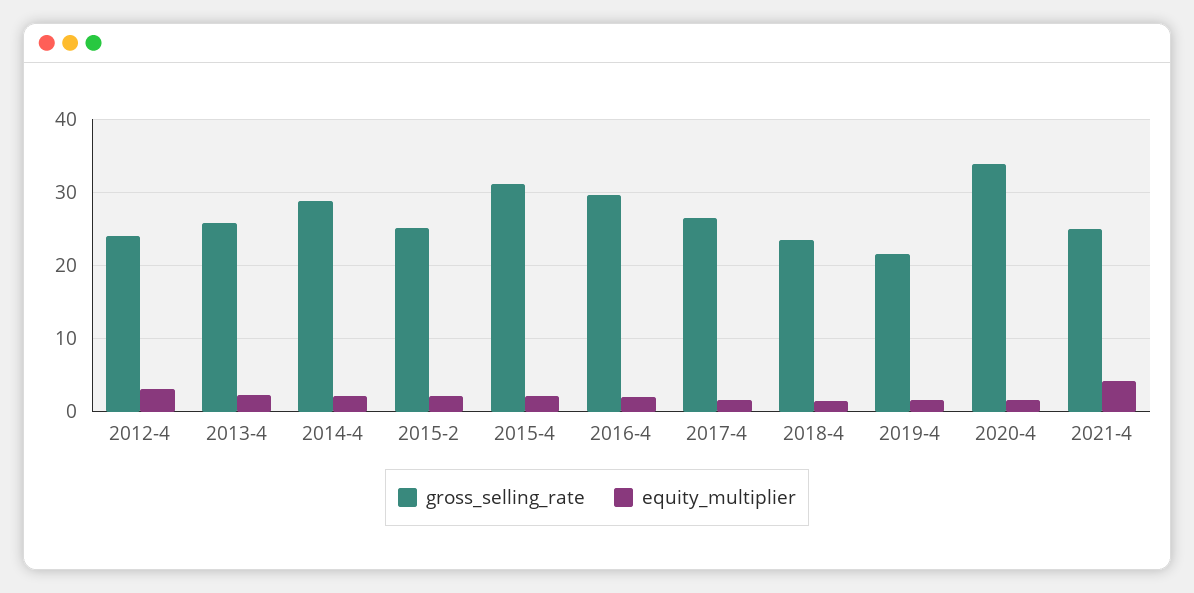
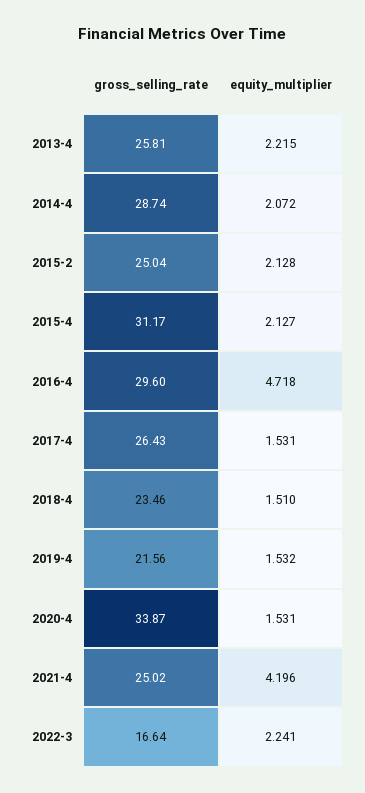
gross_selling_rate, 2012-4: 24 -> none
equity_multiplier, 2012-4: 3 -> none
equity_multiplier, 2016-4: 2 -> 4.718
gross_selling_rate, 2022-3: none -> 16.64
equity_multiplier, 2022-3: none -> 2.241

